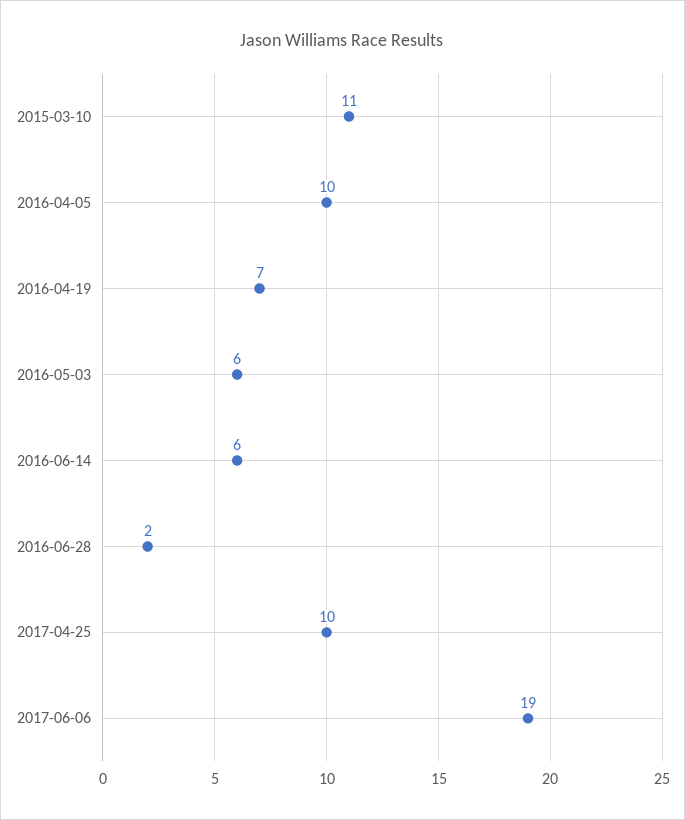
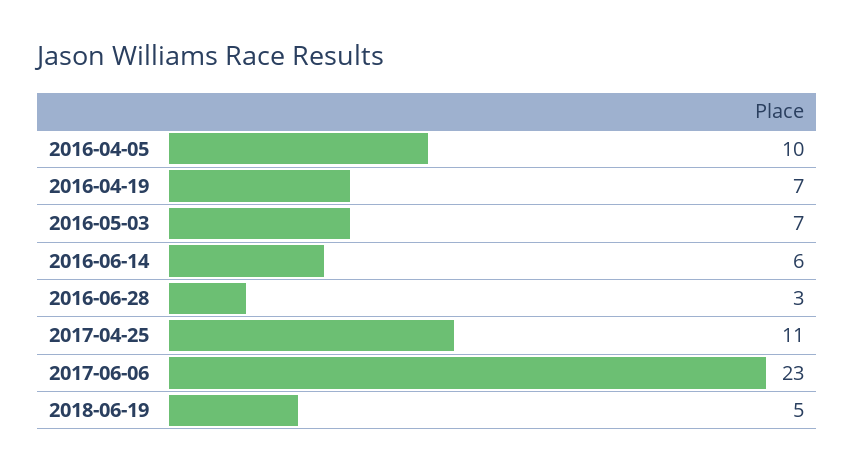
2015-03-10: 11 -> none
2016-05-03: 6 -> 7
2016-06-28: 2 -> 3
2017-04-25: 10 -> 11
2017-06-06: 19 -> 23
2018-06-19: none -> 5

